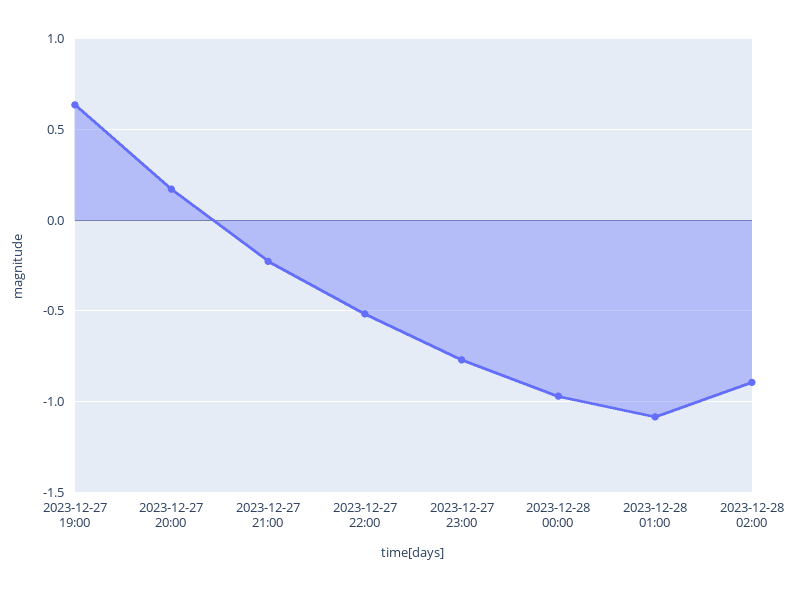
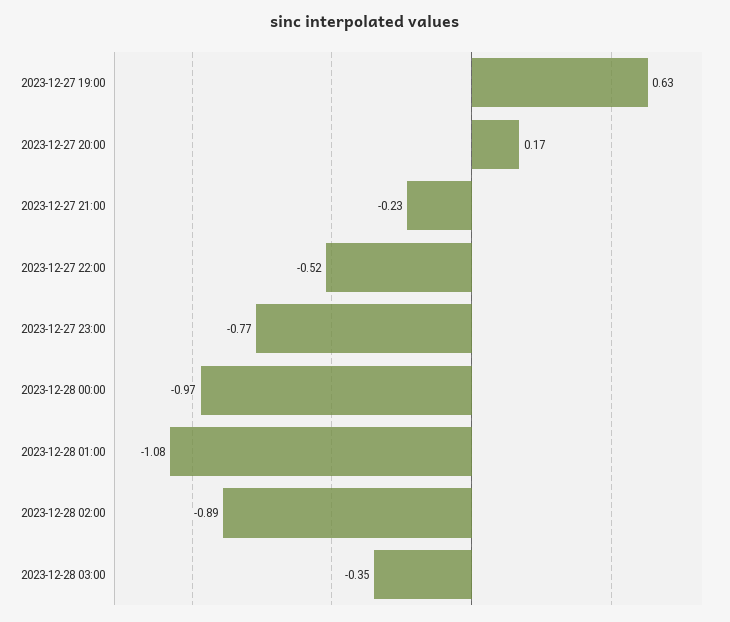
2023-12-28 03:00: none -> -0.35

